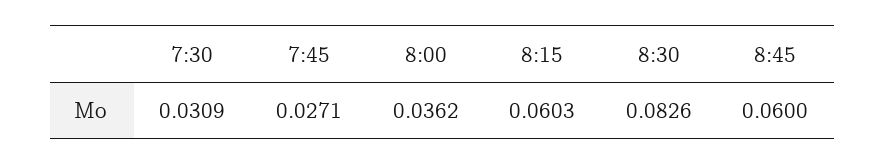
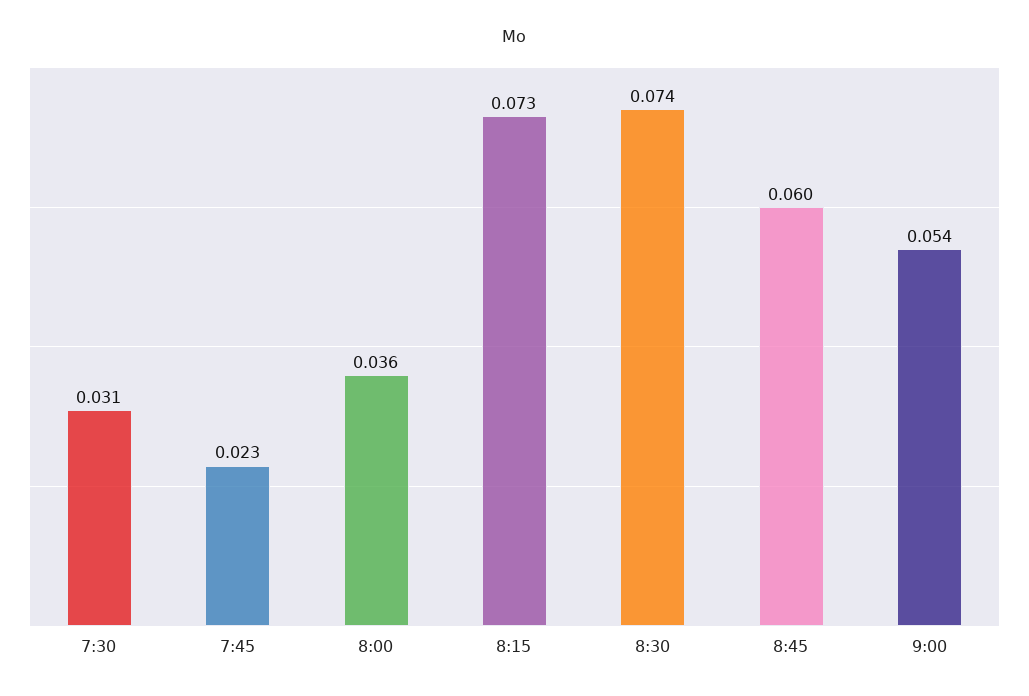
7:45: 0.0271 -> 0.023
8:15: 0.0603 -> 0.073
8:30: 0.0826 -> 0.074
9:00: none -> 0.054

